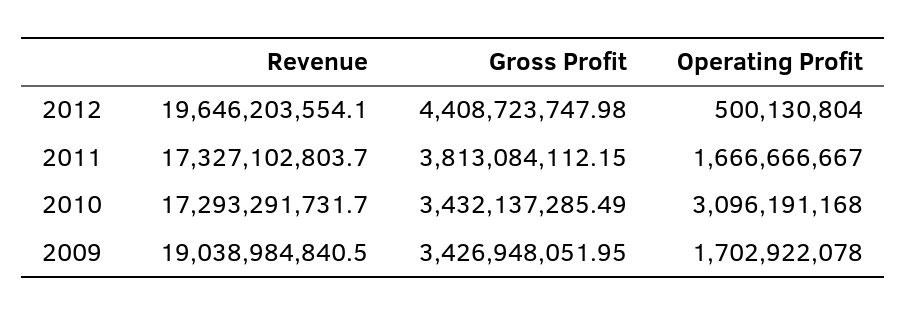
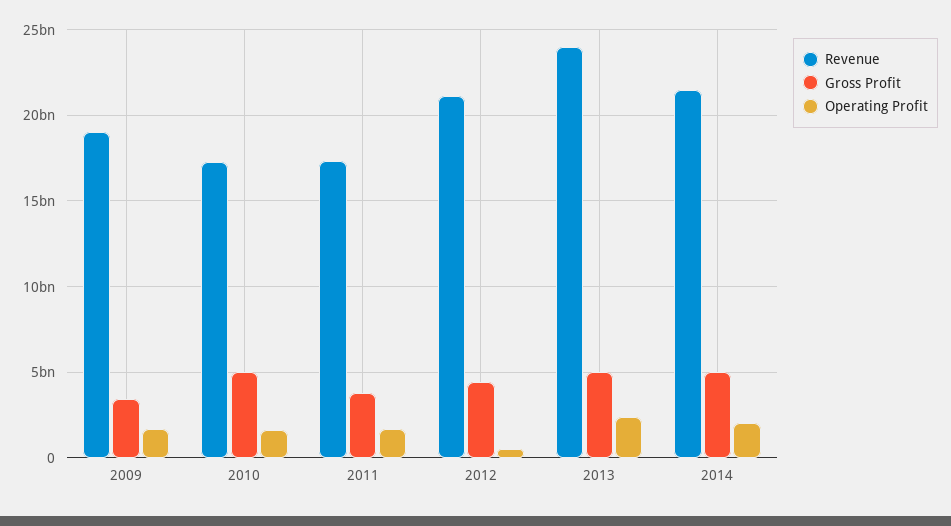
Revenue, 2012: 19646203554.1 -> 21000000000
Gross Profit, 2010: 3432137285.49 -> 5000000000
Operating Profit, 2010: 3096191168 -> 1500000000
Revenue, 2013: none -> 24000000000
Gross Profit, 2013: none -> 5000000000
Operating Profit, 2013: none -> 2500000000
Revenue, 2014: none -> 21500000000
Gross Profit, 2014: none -> 5000000000
Operating Profit, 2014: none -> 2000000000

